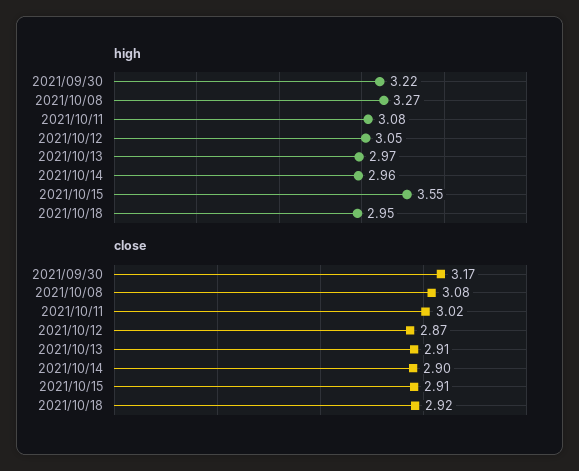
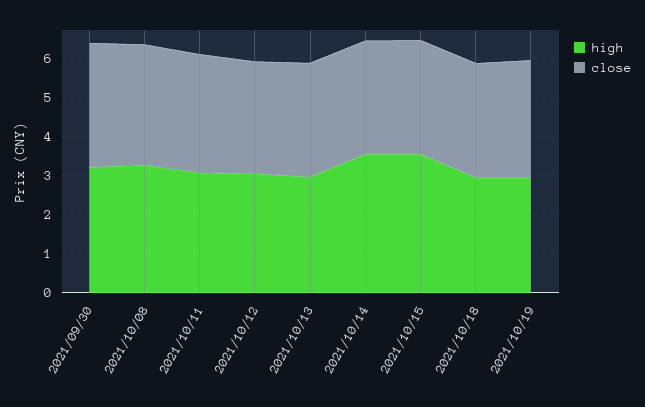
high, 2021/10/14: 2.96 -> 3.5
high, 2021/10/19: none -> 3
close, 2021/10/19: none -> 3

